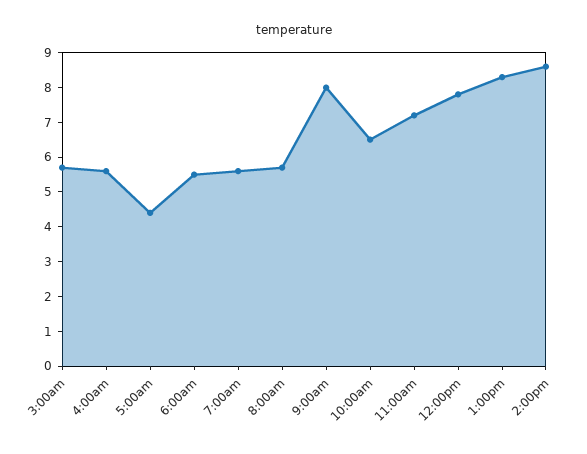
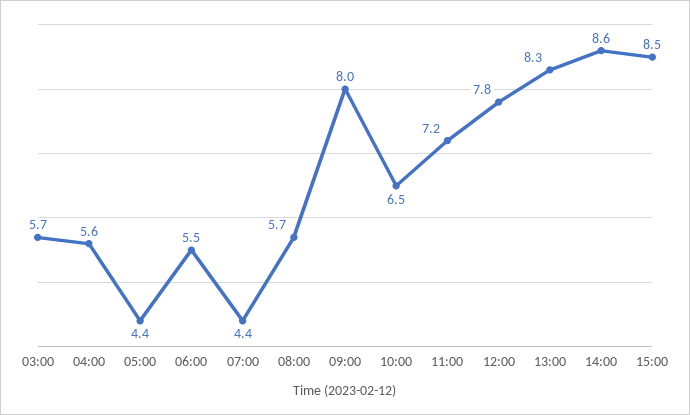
7:00am: 5.5 -> 4.4
15:00: none -> 8.5

